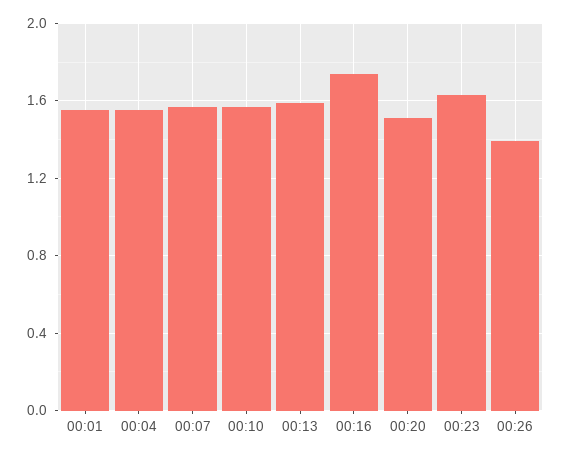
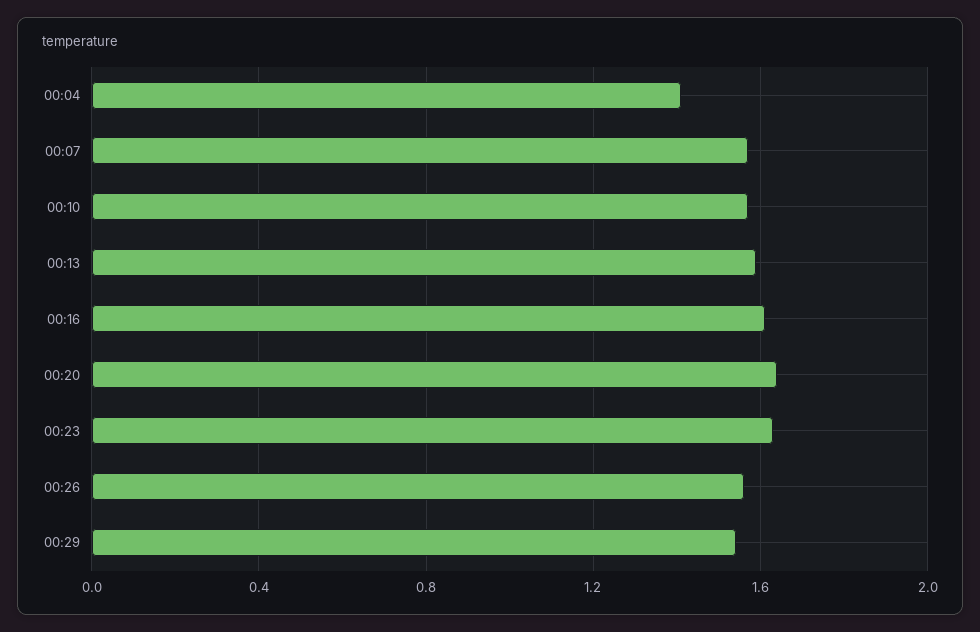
00:01: 1.55 -> none
00:04: 1.55 -> 1.4
00:16: 1.75 -> 1.6
00:20: 1.5 -> 1.65
00:26: 1.4 -> 1.55
00:29: none -> 1.55

